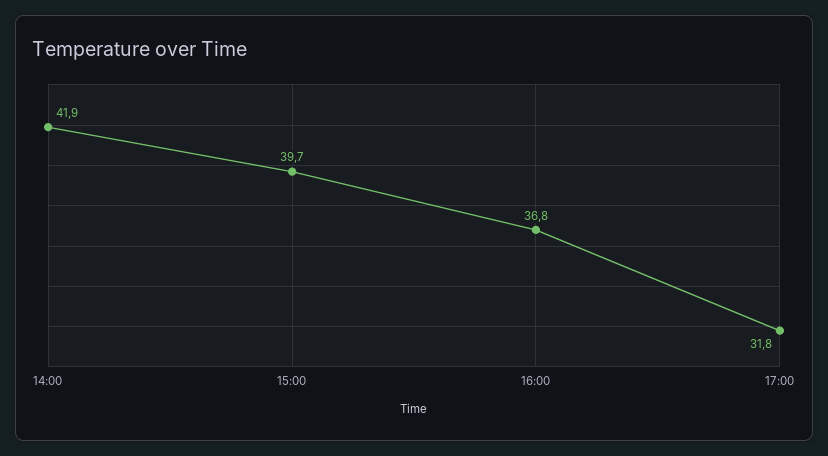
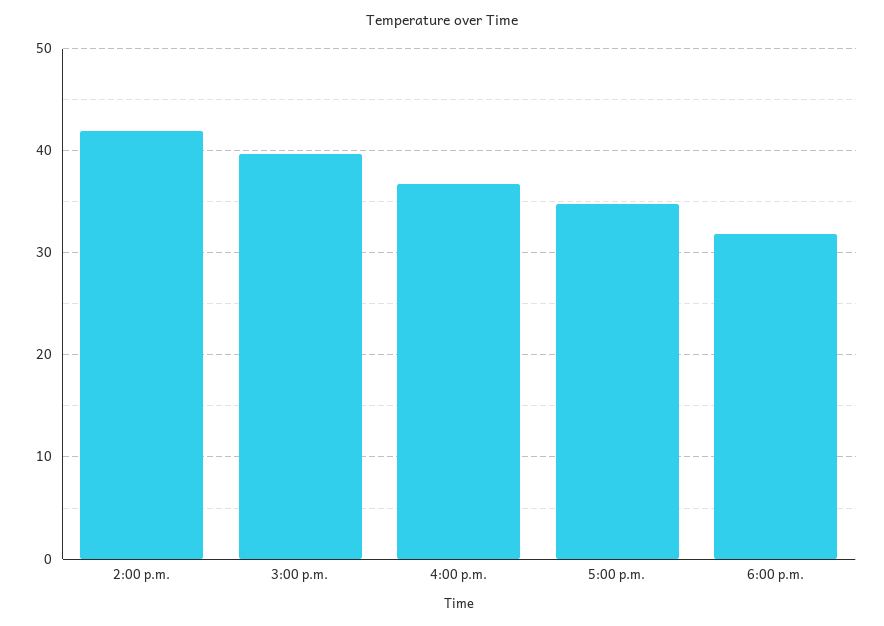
17:00: 31.8 -> 35
6:00 p.m.: none -> 32

